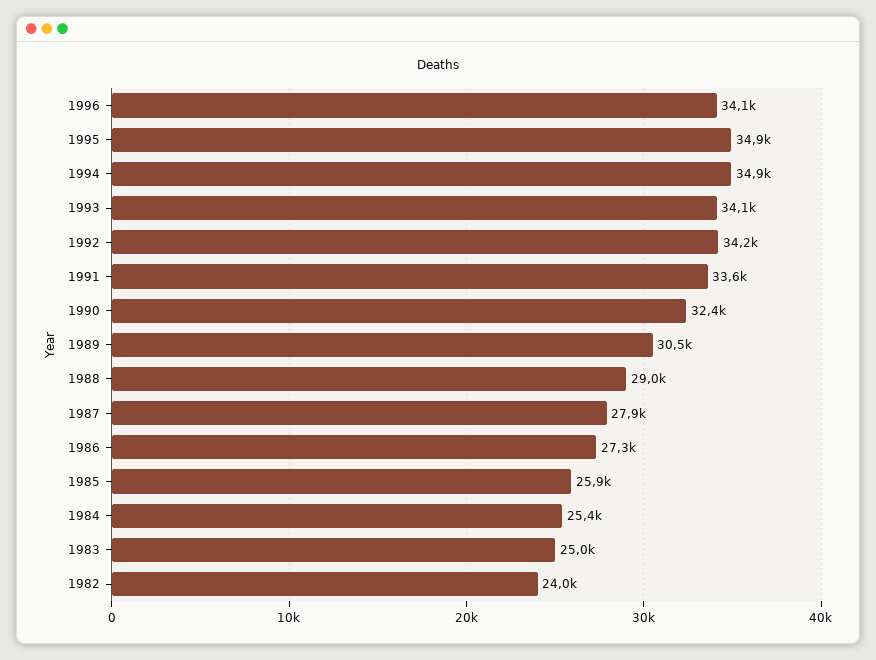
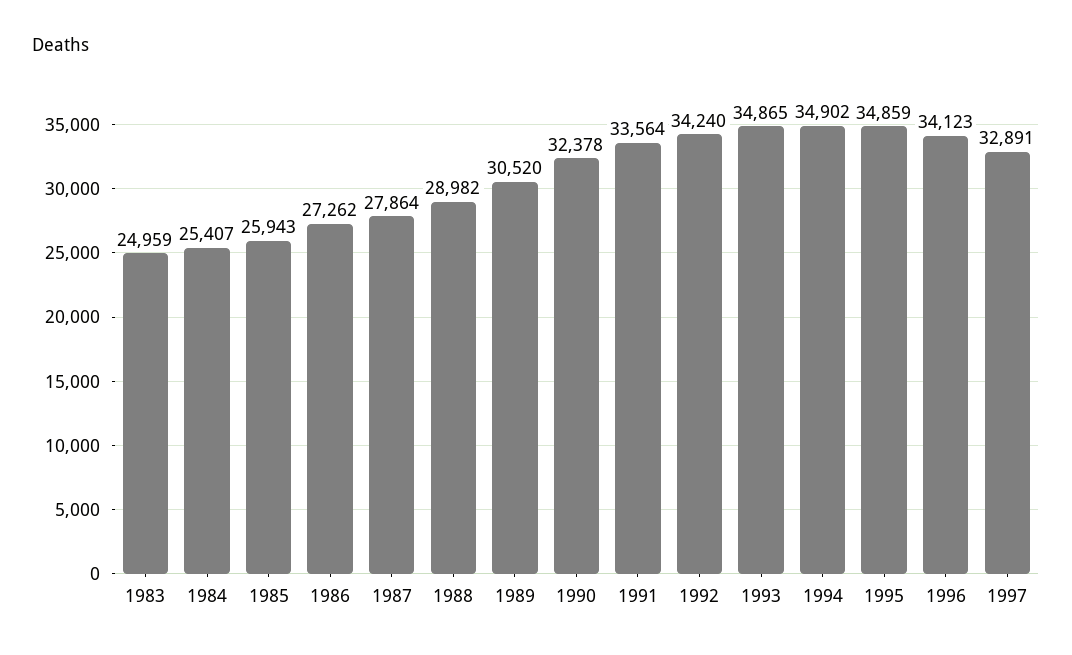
1993: 34100 -> 34865
1982: 24000 -> none
1997: none -> 32891

